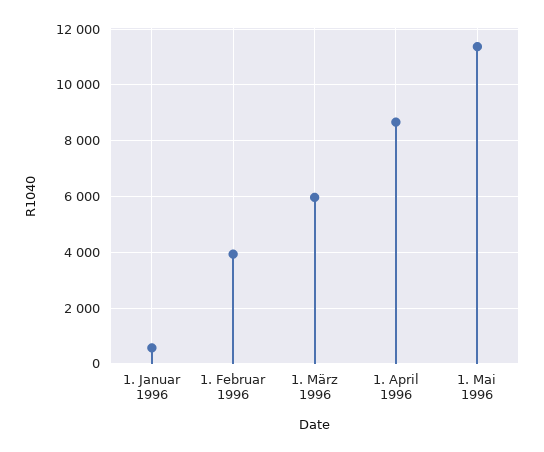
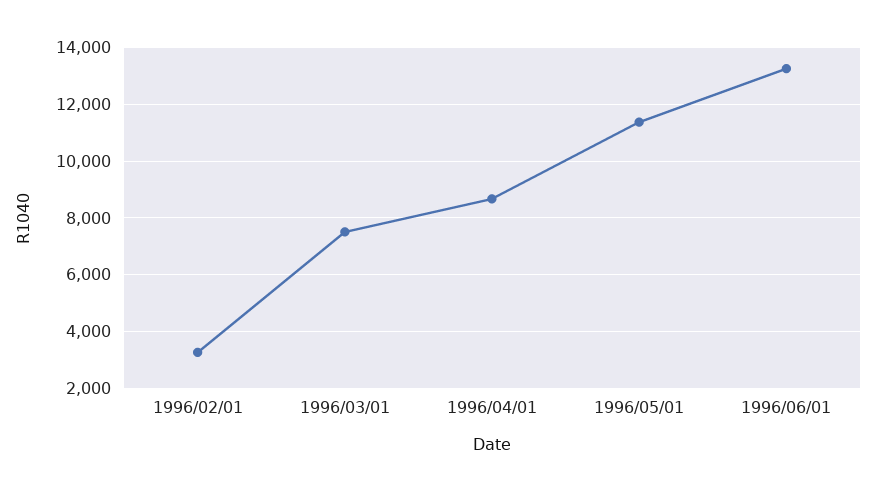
1. Januar 1996: 500 -> none
1. Februar 1996: 4000 -> 3250
1. März 1996: 6000 -> 7500
1996/06/01: none -> 13250

